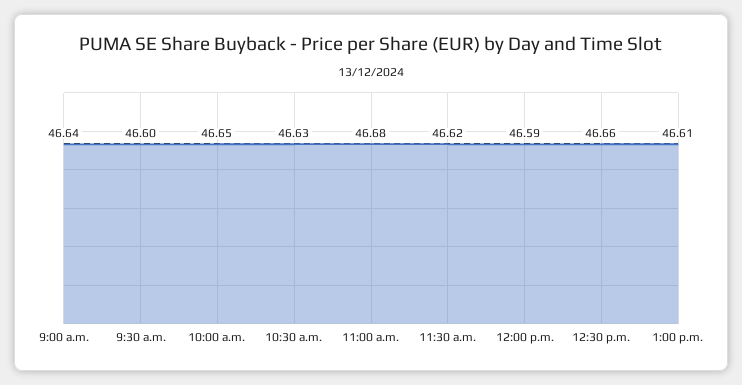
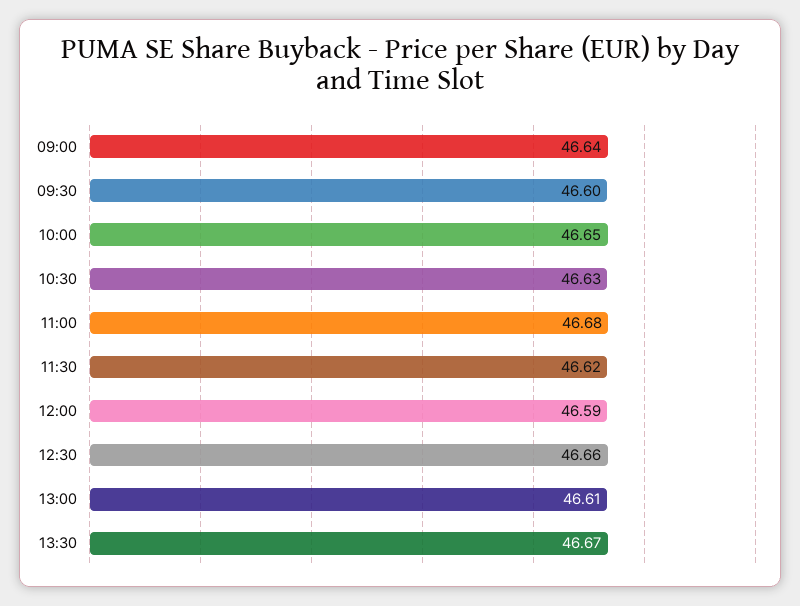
13:30: none -> 46.67

